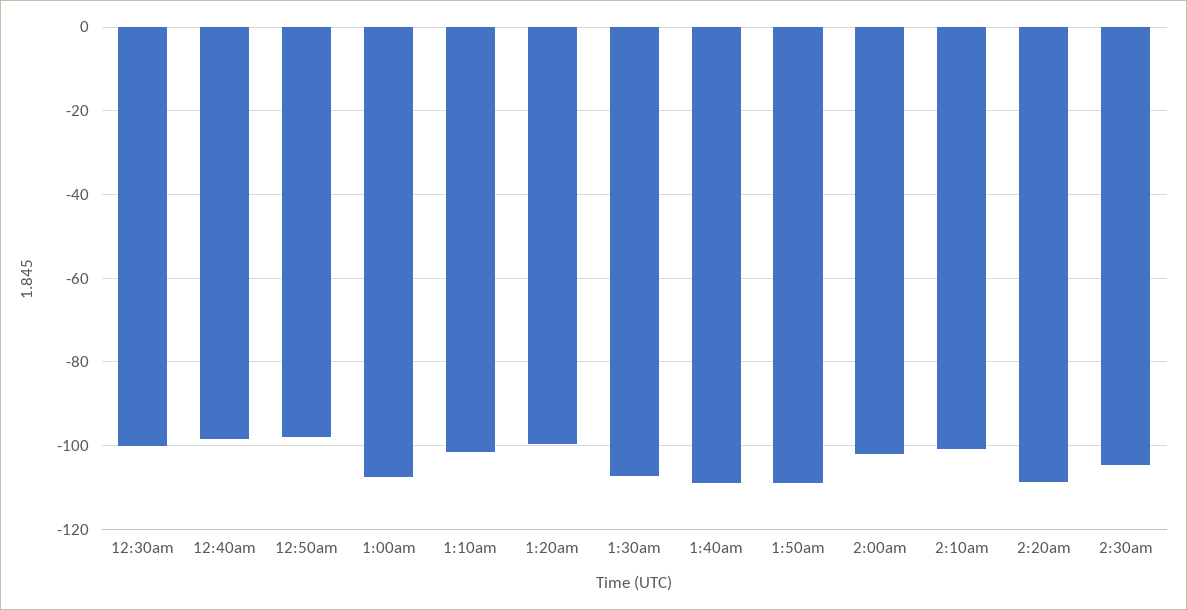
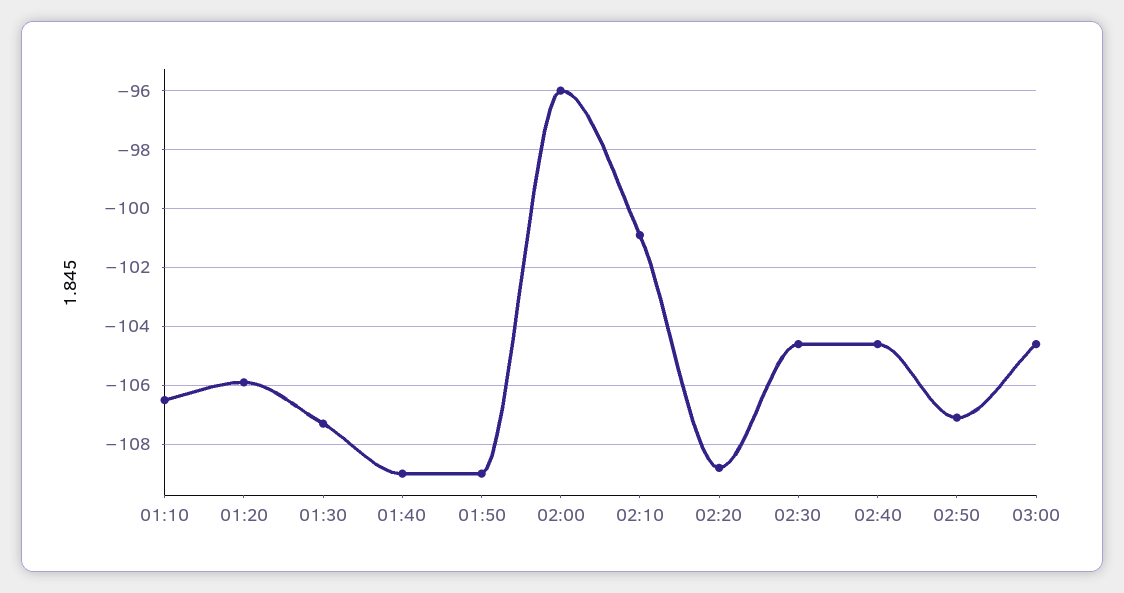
12:30am: -100 -> none
12:40am: -98 -> none
12:50am: -98 -> none
1:00am: -108 -> none
1:10am: -102 -> -106.5
1:20am: -100 -> -106
2:00am: -102 -> -96
02:40: none -> -104.5
02:50: none -> -107
03:00: none -> -104.5

